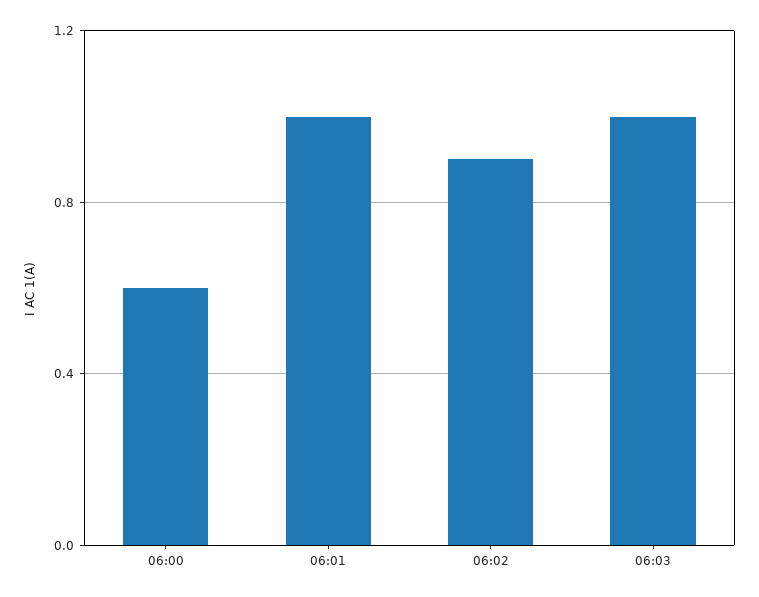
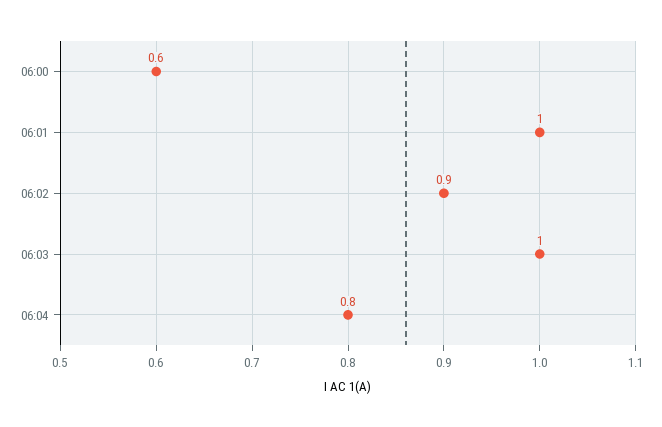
06:04: none -> 0.8

